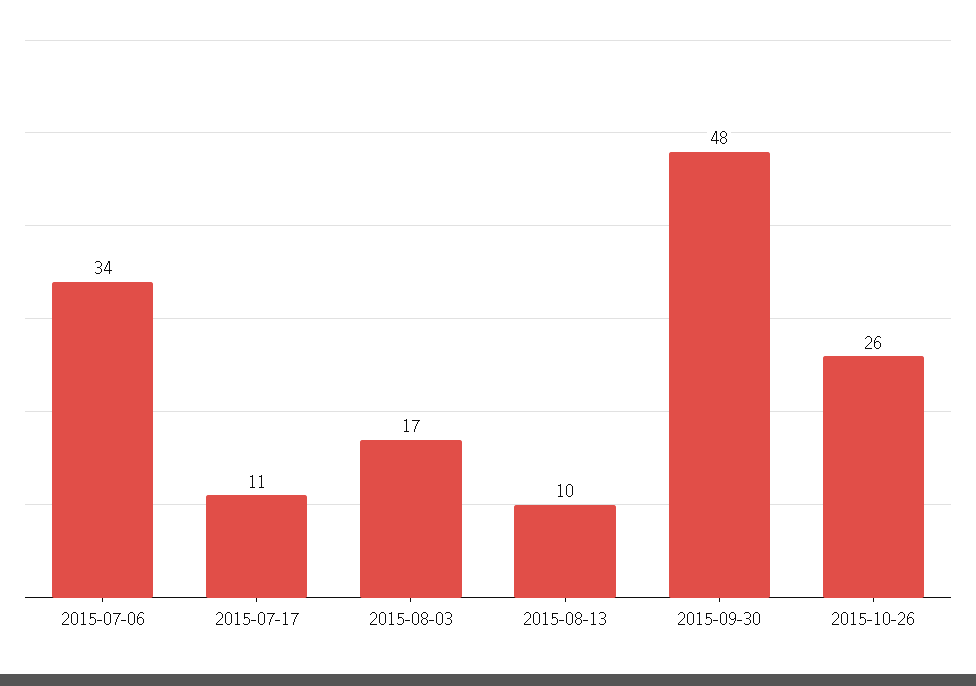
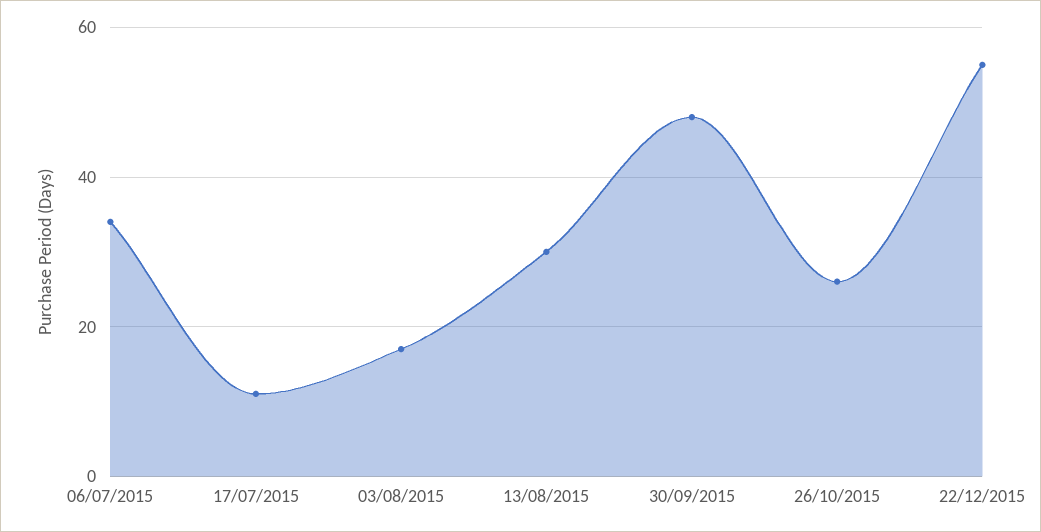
2015-08-13: 10 -> 30
22/12/2015: none -> 55

